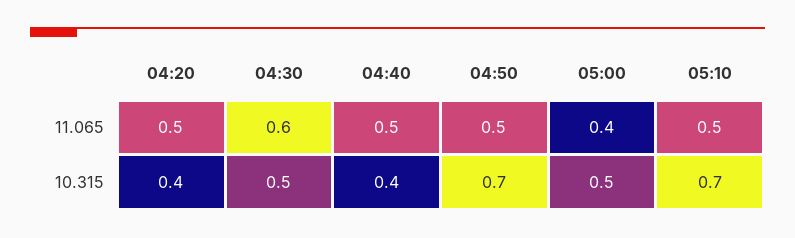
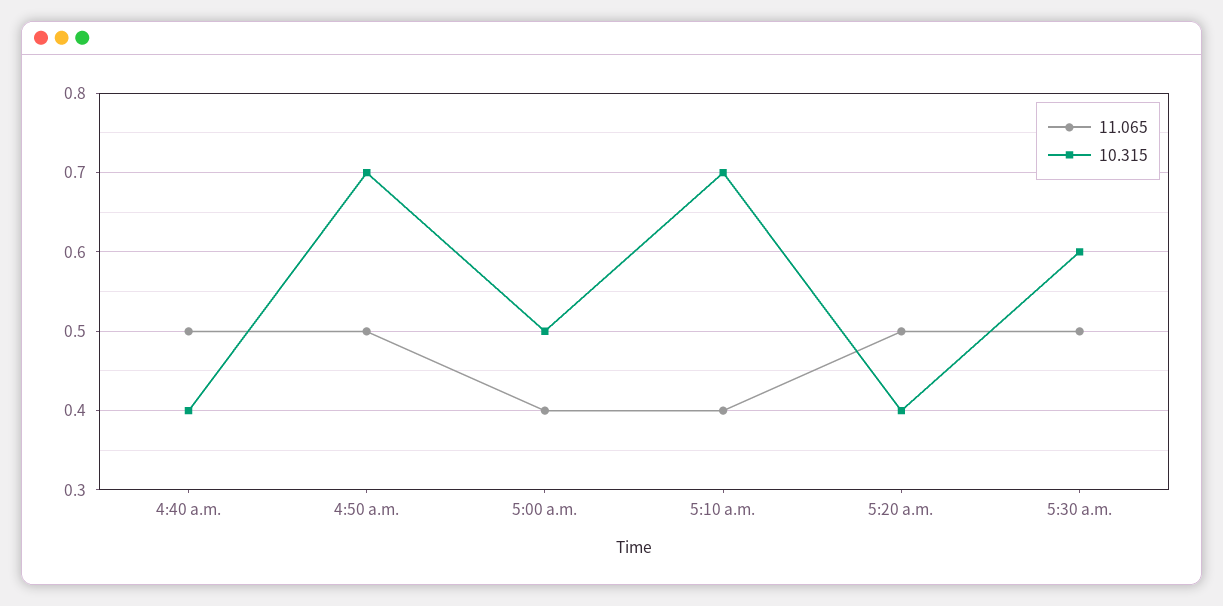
11.065, 04:20: 0.5 -> none
11.065, 04:30: 0.6 -> none
11.065, 05:10: 0.5 -> 0.4
10.315, 04:20: 0.4 -> none
10.315, 04:30: 0.5 -> none
11.065, 5:20 a.m.: none -> 0.5
10.315, 5:20 a.m.: none -> 0.4
11.065, 5:30 a.m.: none -> 0.5
10.315, 5:30 a.m.: none -> 0.6

